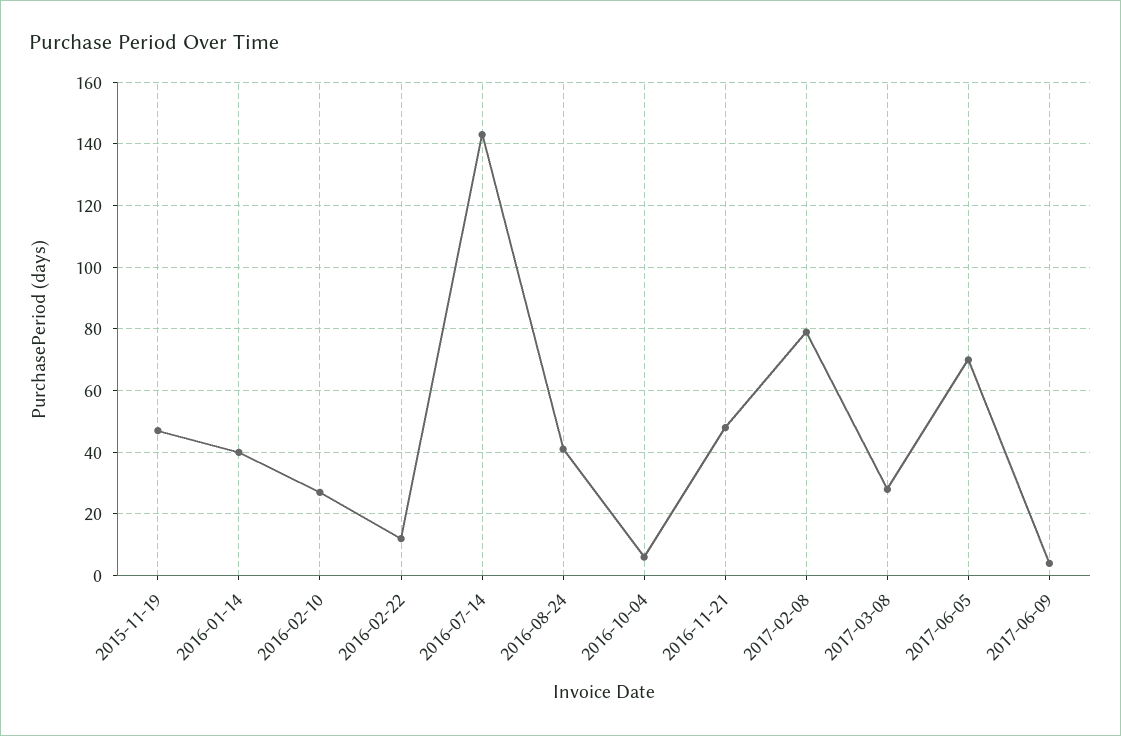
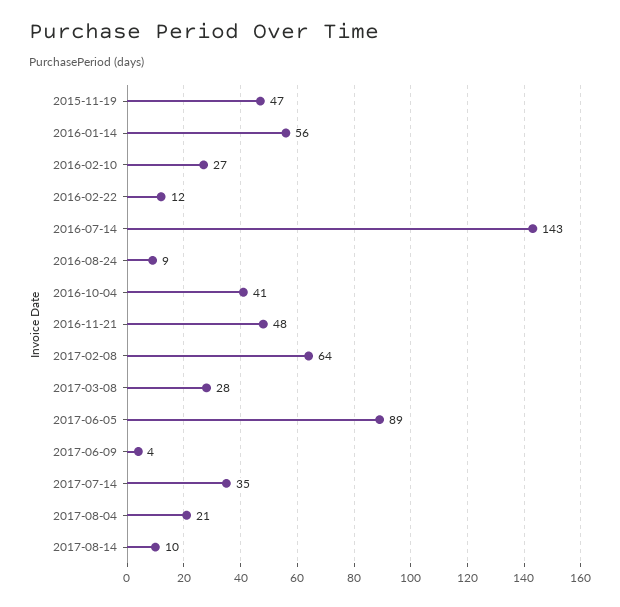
2016-01-14: 40 -> 56
2016-08-24: 40 -> 9
2016-10-04: 5 -> 41
2017-02-08: 80 -> 64
2017-06-05: 70 -> 89
2017-07-14: none -> 35
2017-08-04: none -> 21
2017-08-14: none -> 10

